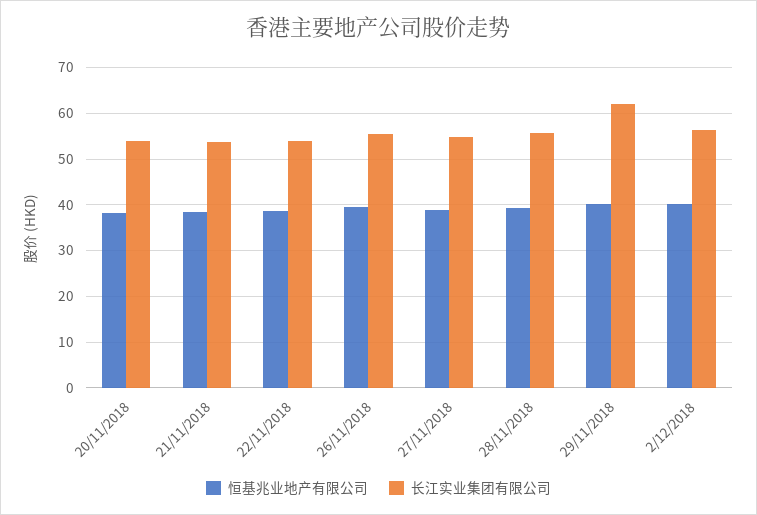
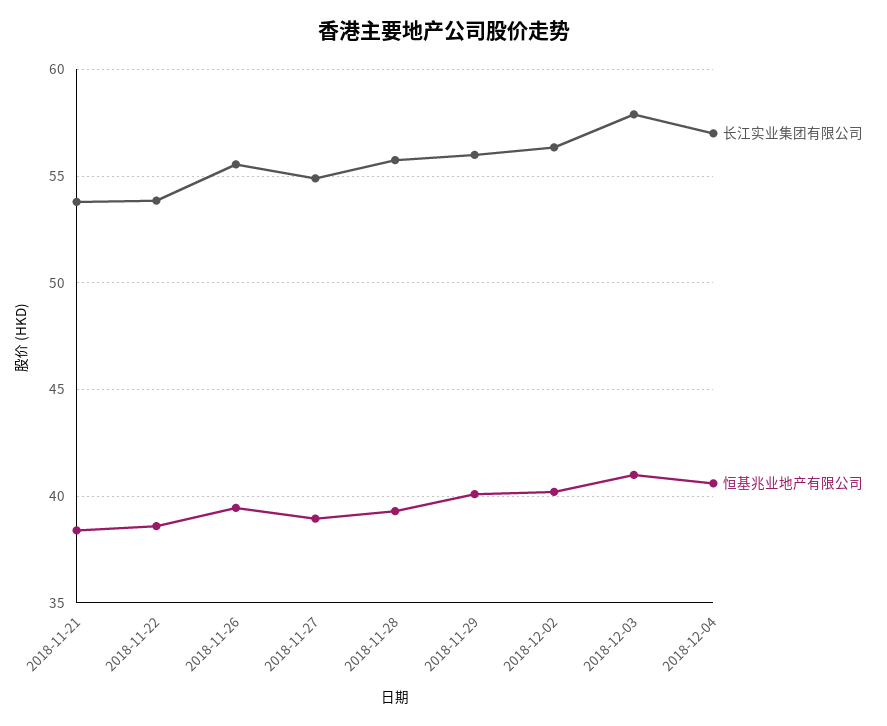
恒基兆业地产有限公司, 20/11/2018: 38 -> none
长江实业集团有限公司, 20/11/2018: 54 -> none
长江实业集团有限公司, 29/11/2018: 62 -> 56
长江实业集团有限公司, 2018-12-03: none -> 58
恒基兆业地产有限公司, 2018-12-03: none -> 41
长江实业集团有限公司, 2018-12-04: none -> 57
恒基兆业地产有限公司, 2018-12-04: none -> 40.5

